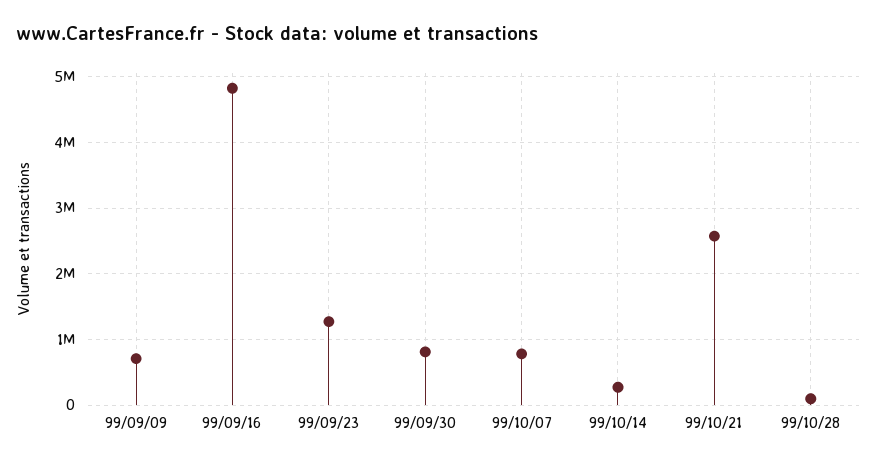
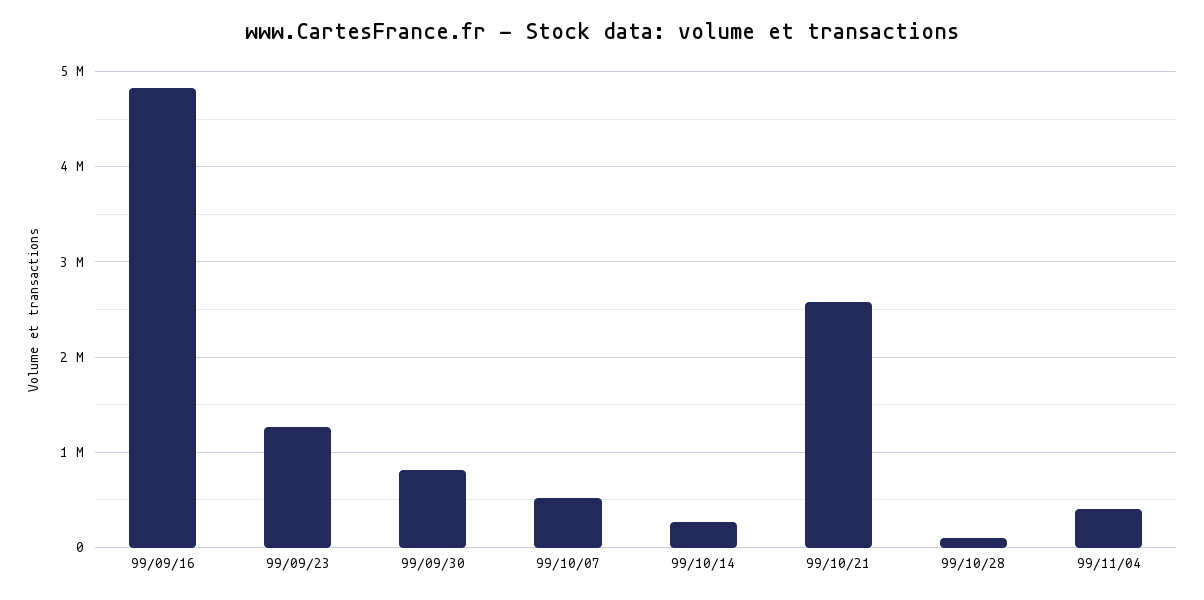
99/09/09: 700000 -> none
99/10/07: 800000 -> 500000
99/11/04: none -> 400000

